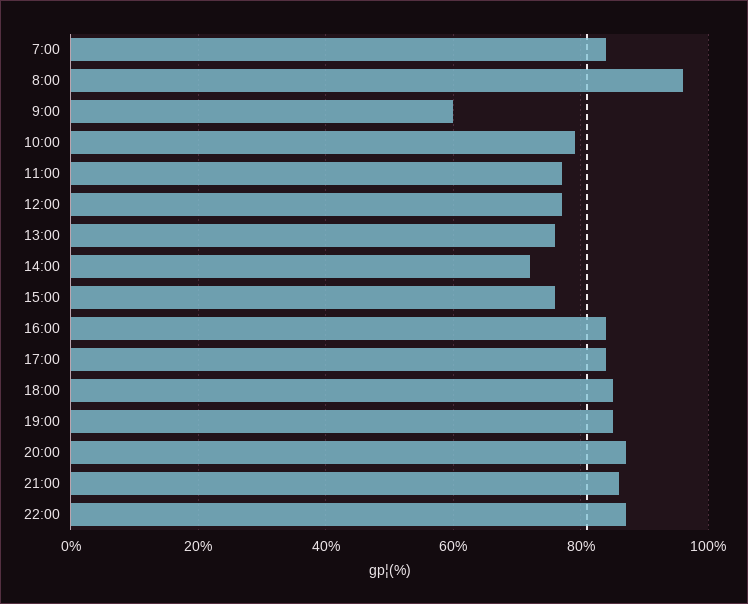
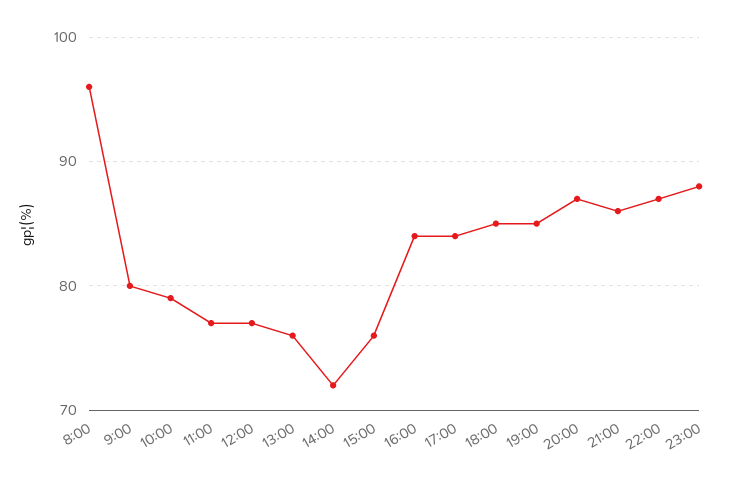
7:00: 85 -> none
9:00: 60 -> 80
23:00: none -> 88

